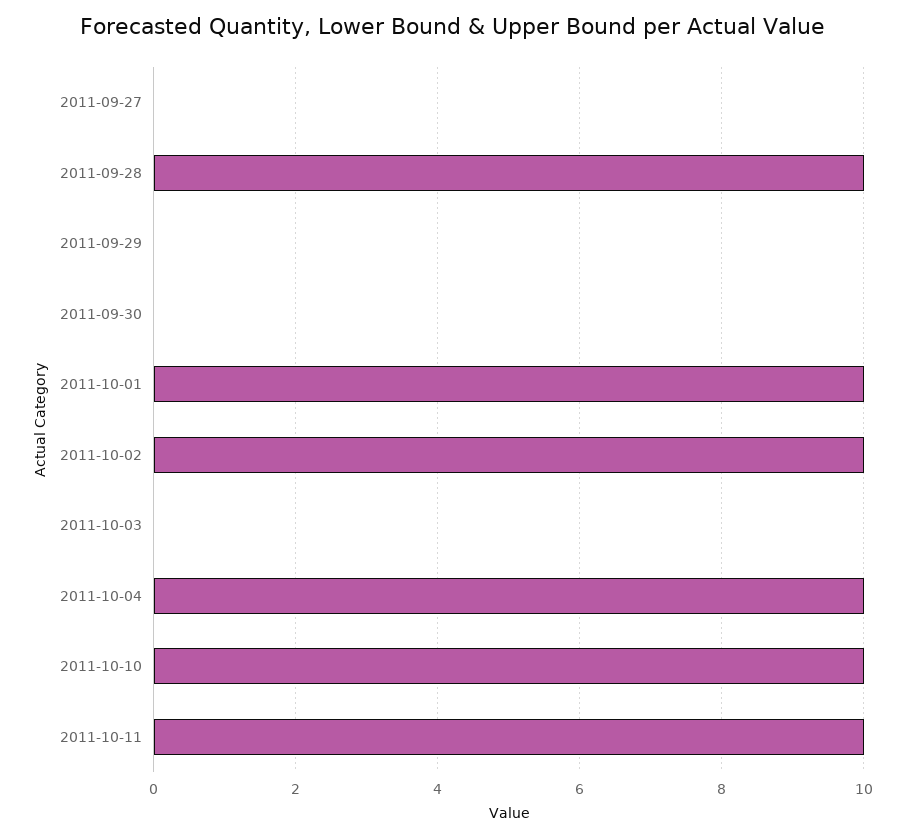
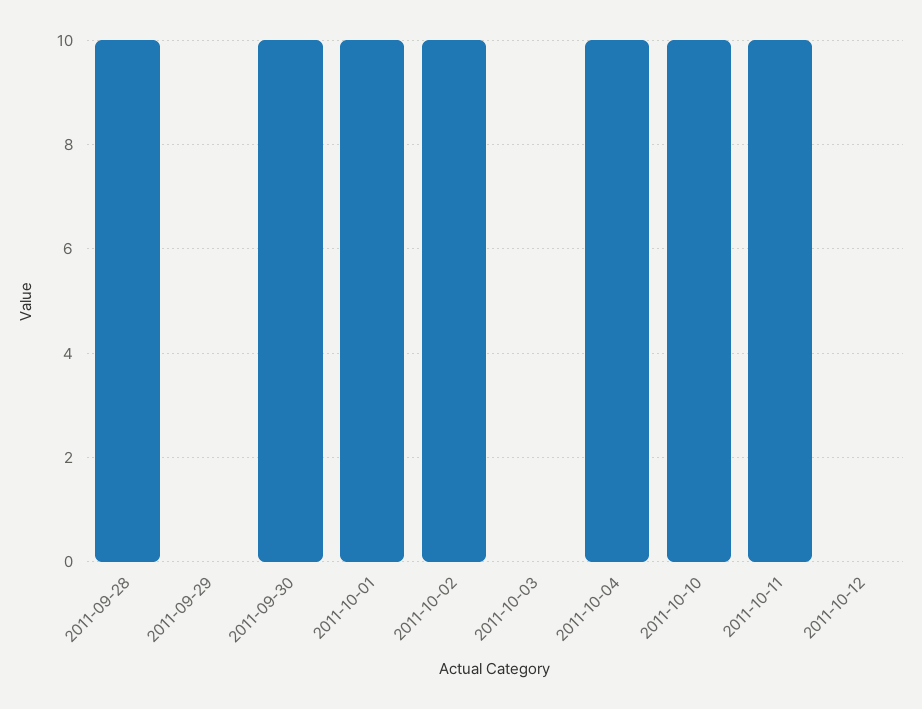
2011-09-27: 0 -> none
2011-09-30: 0 -> 10
2011-10-12: none -> 0

